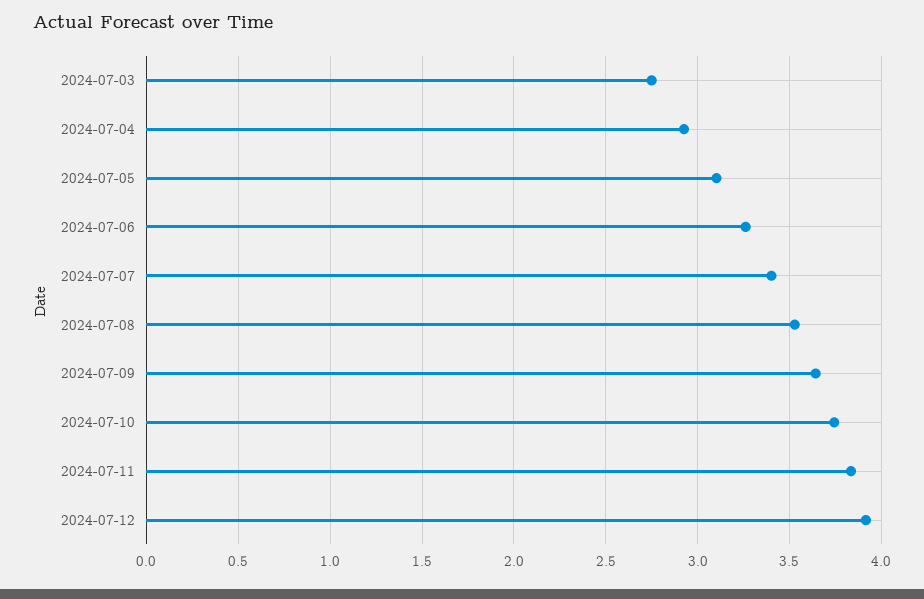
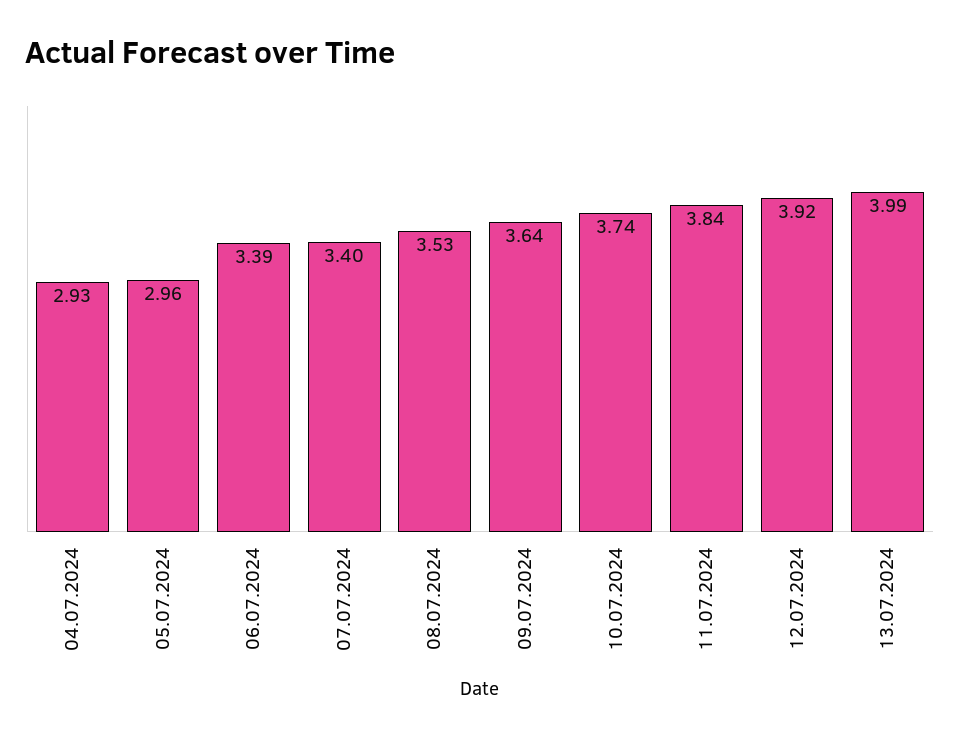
2024-07-03: 2.75 -> none
2024-07-05: 3.1 -> 2.96
2024-07-06: 3.25 -> 3.39
13.07.2024: none -> 3.99

